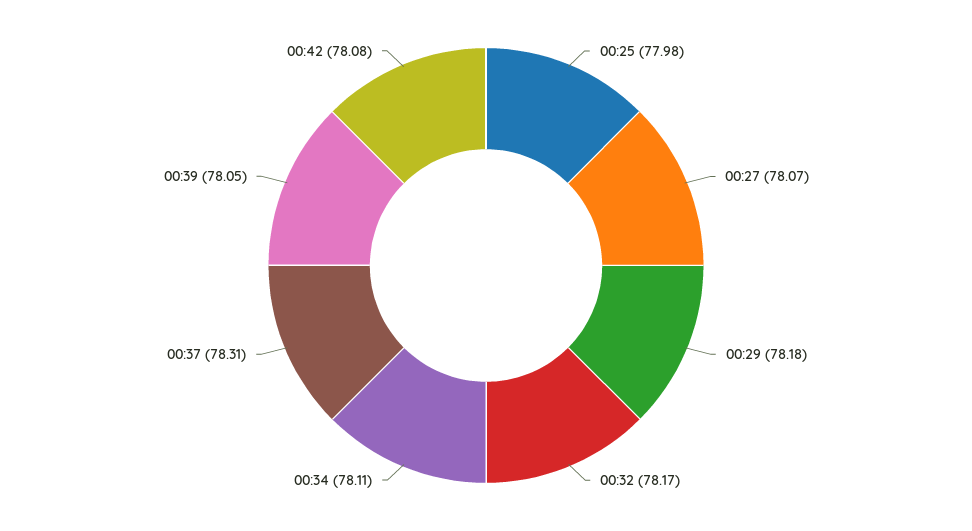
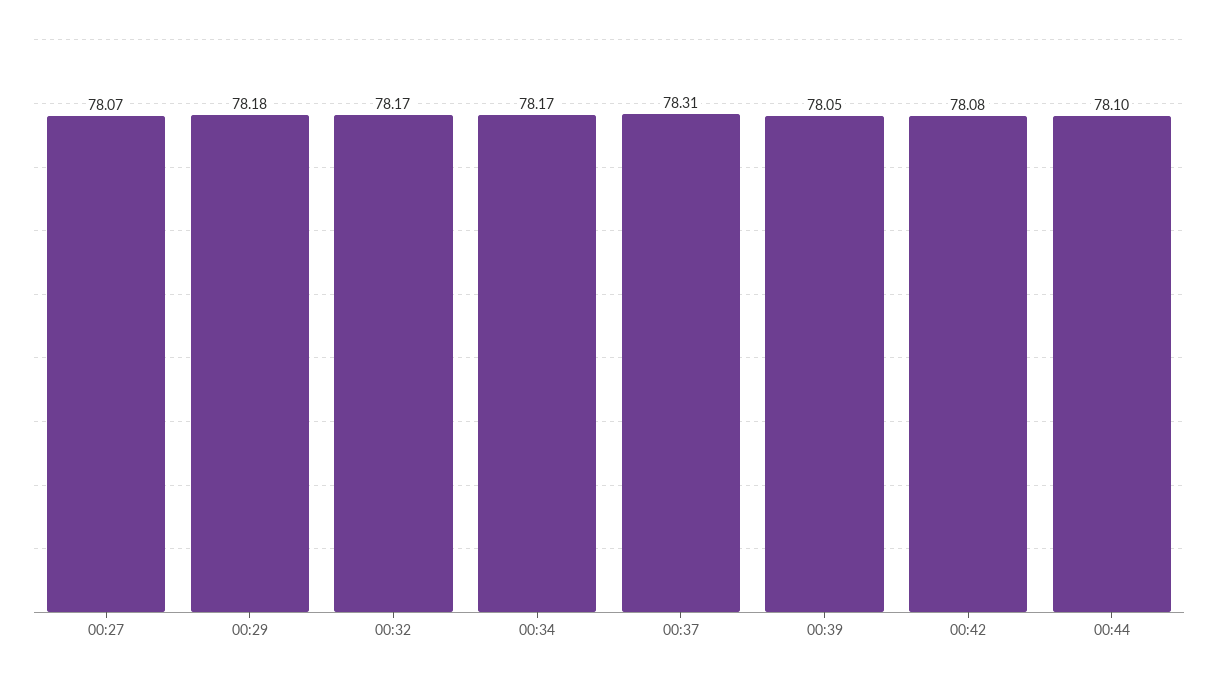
00:25: 77.98 -> none
00:34: 78.11 -> 78.17
00:44: none -> 78.1

